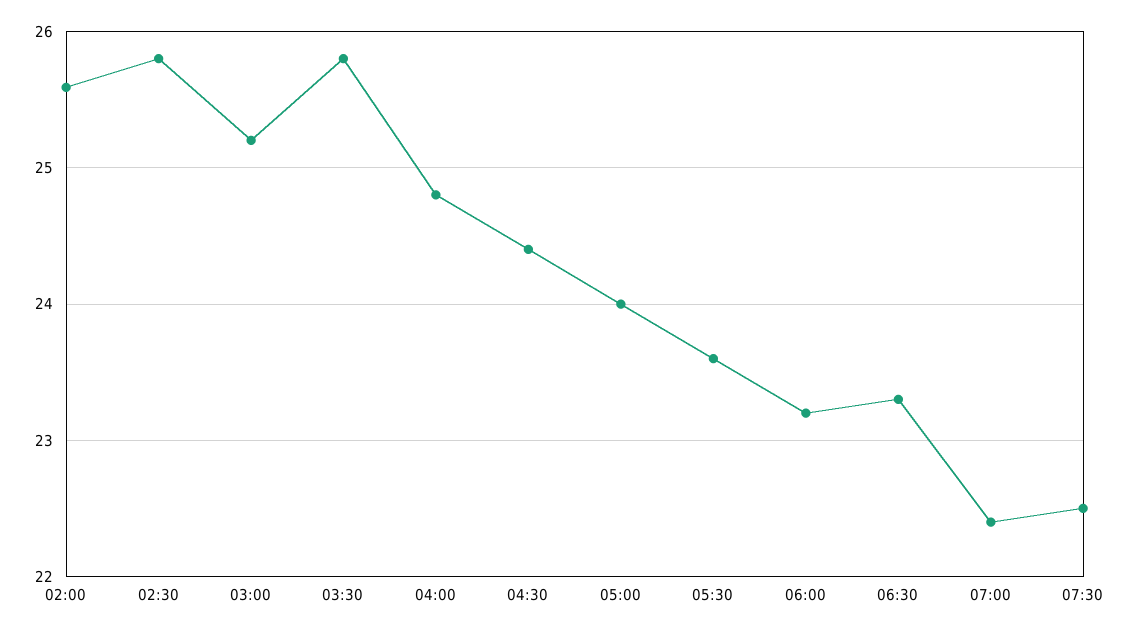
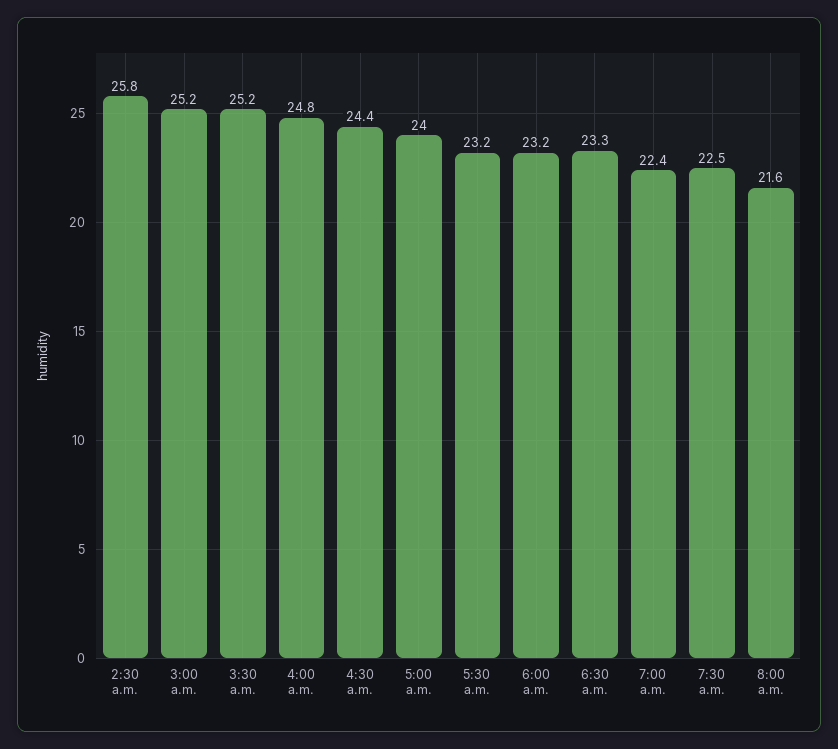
02:00: 25.6 -> none
03:30: 25.8 -> 25.2
05:30: 23.6 -> 23.2
8:00 a.m.: none -> 21.6

